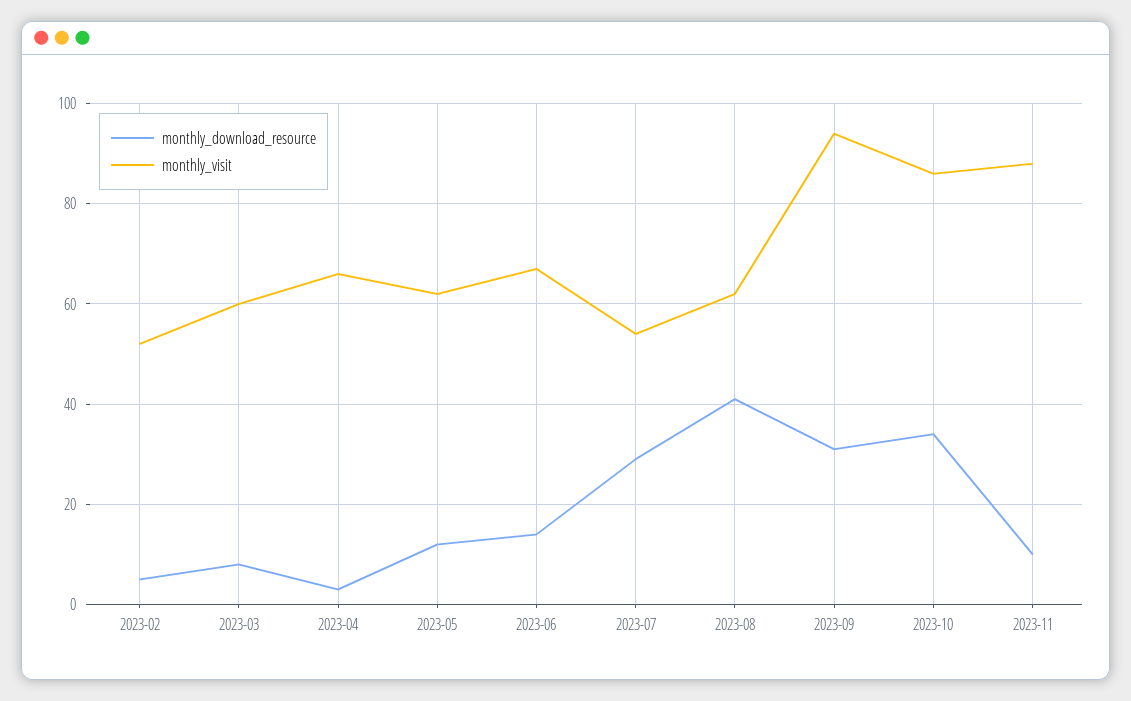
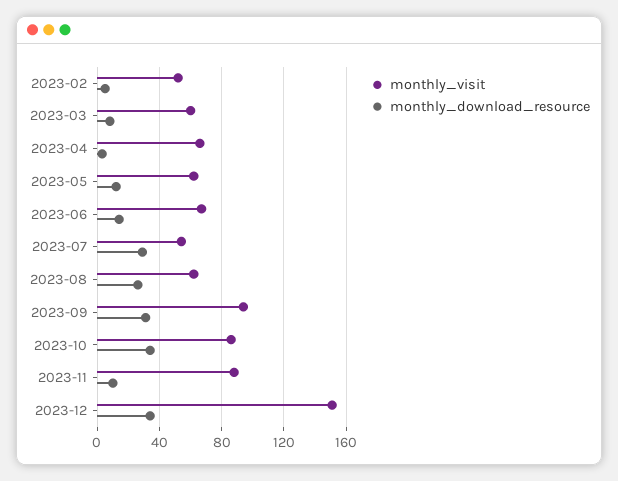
monthly_download_resource, 2023-08: 40 -> 25
monthly_visit, 2023-12: none -> 150
monthly_download_resource, 2023-12: none -> 35

